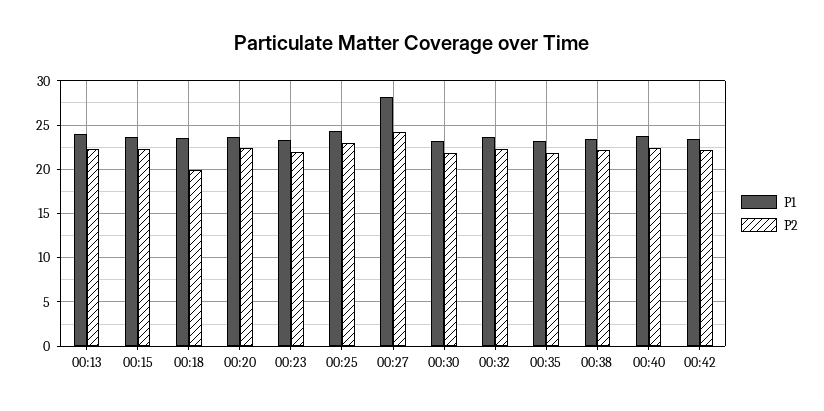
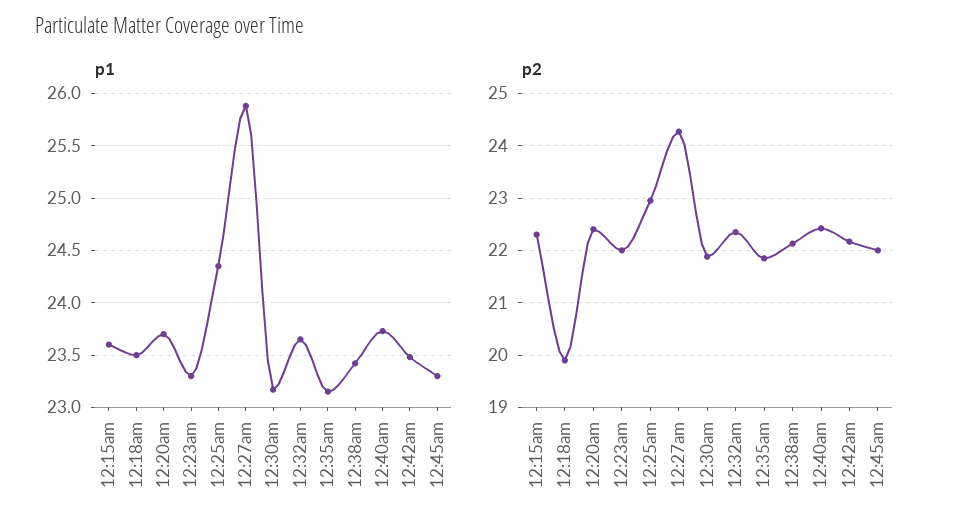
P1, 00:13: 24 -> none
P2, 00:13: 22 -> none
P1, 00:27: 28 -> 25.9
P1, 12:45am: none -> 23.3
P2, 12:45am: none -> 22

